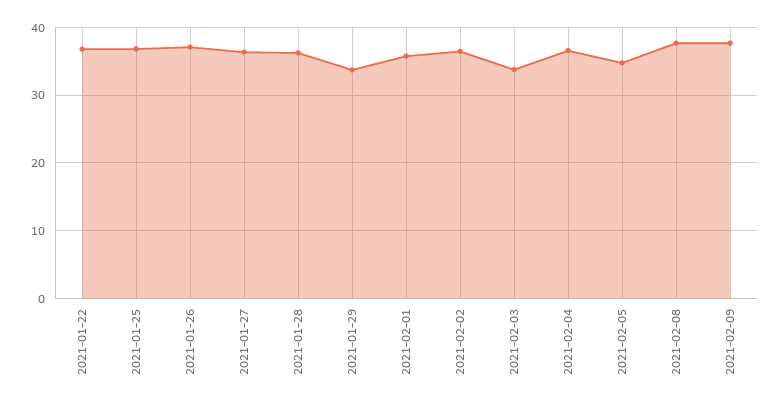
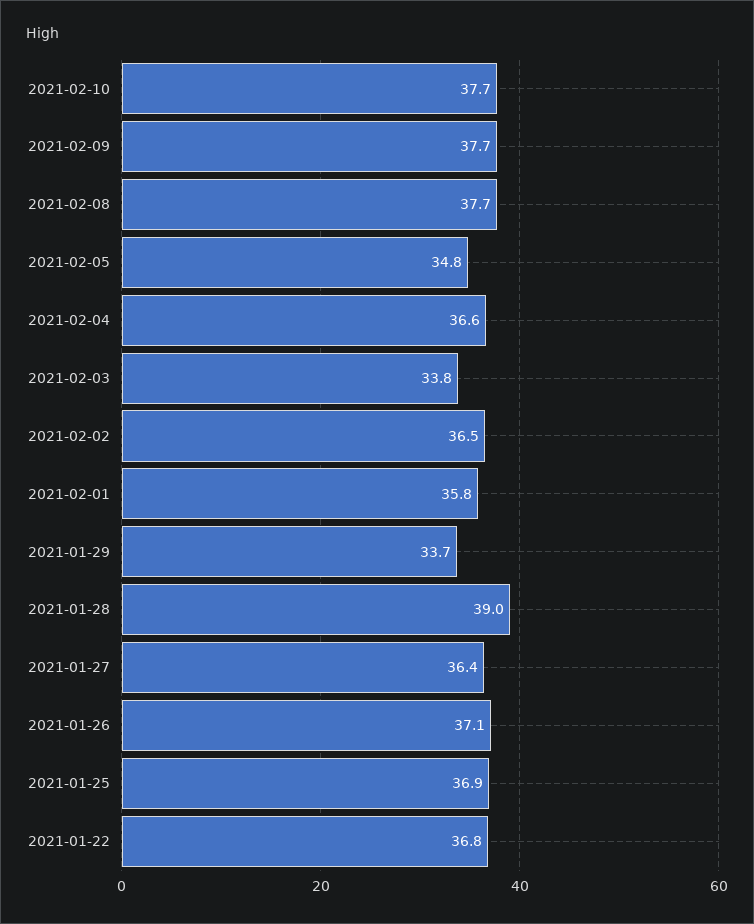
2021-01-28: 36 -> 39
2021-02-10: none -> 37.7

